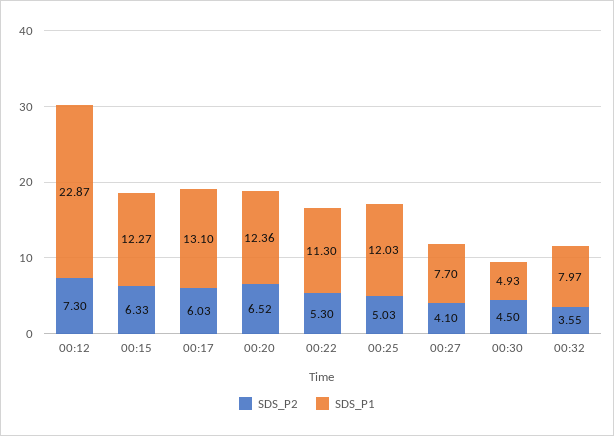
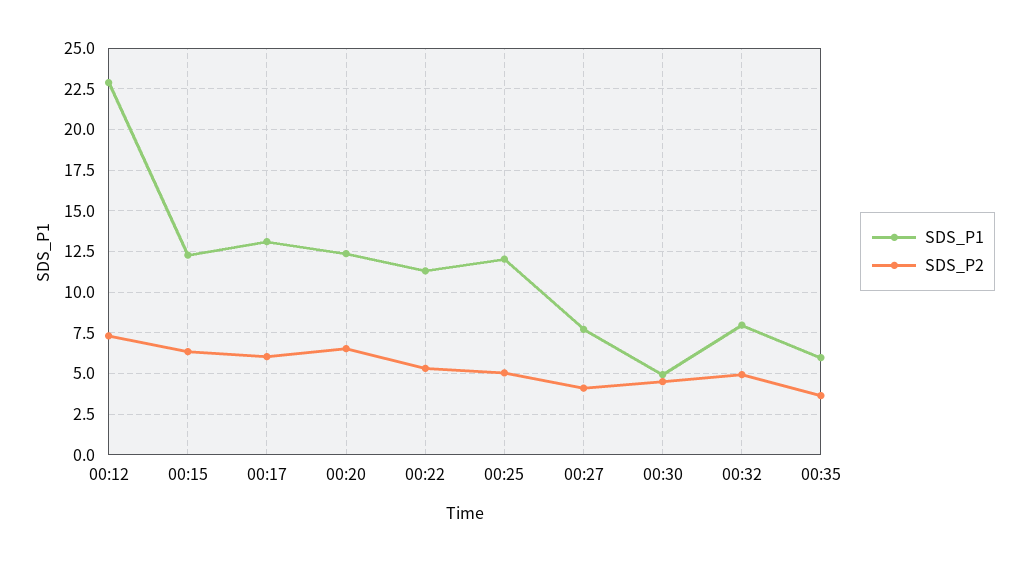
SDS_P2, 00:32: 3.55 -> 5
SDS_P1, 00:35: none -> 6
SDS_P2, 00:35: none -> 3.5

